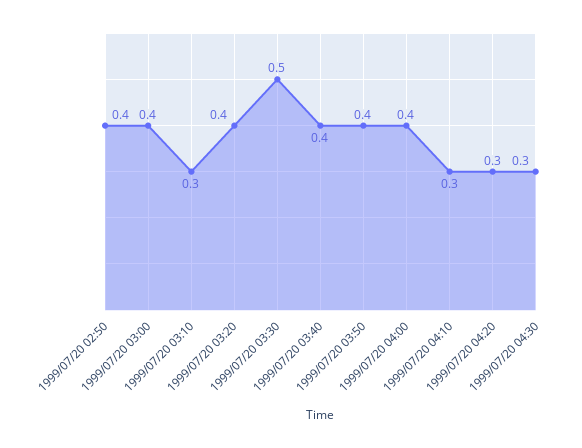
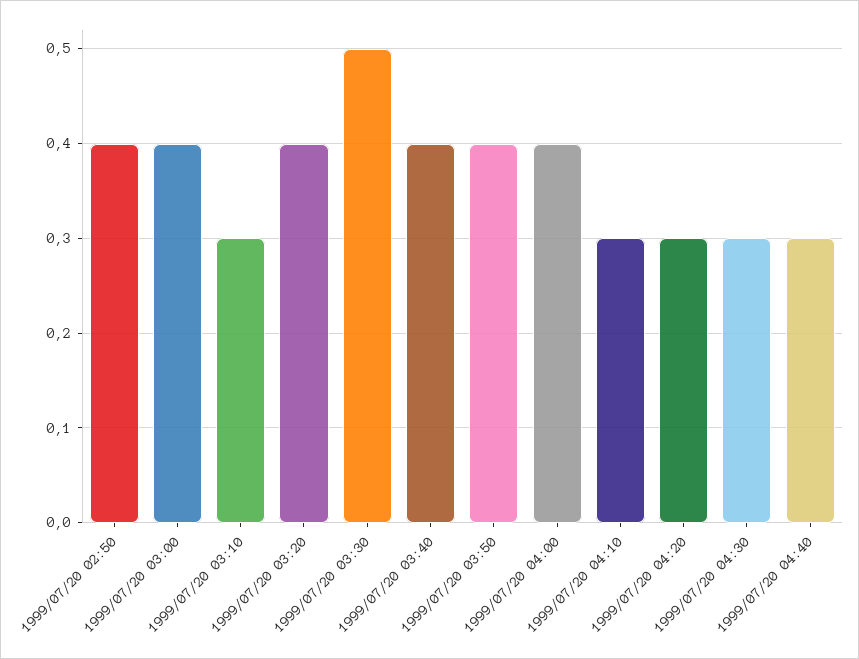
1999/07/20 04:40: none -> 0.3

